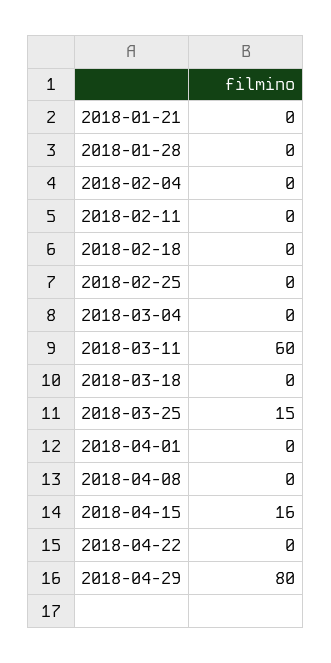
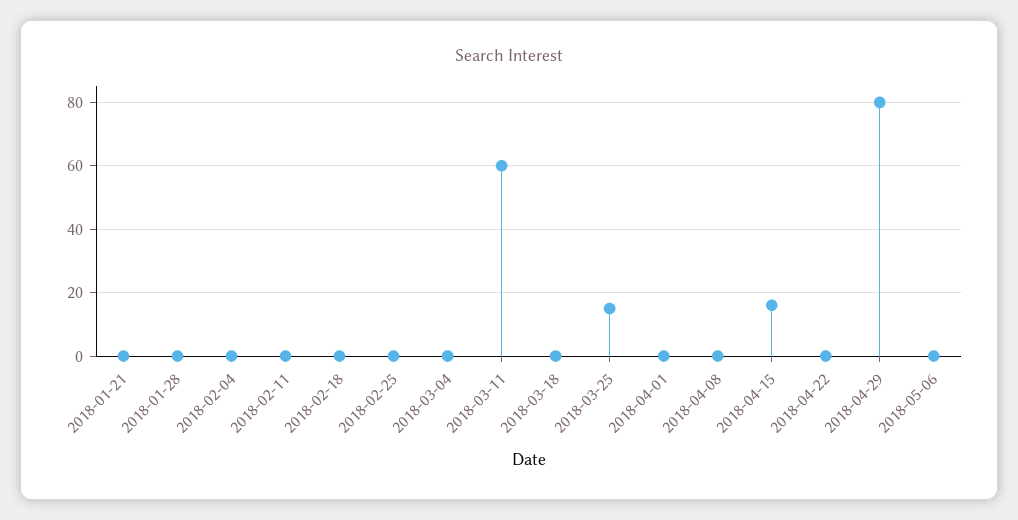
2018-05-06: none -> 0

